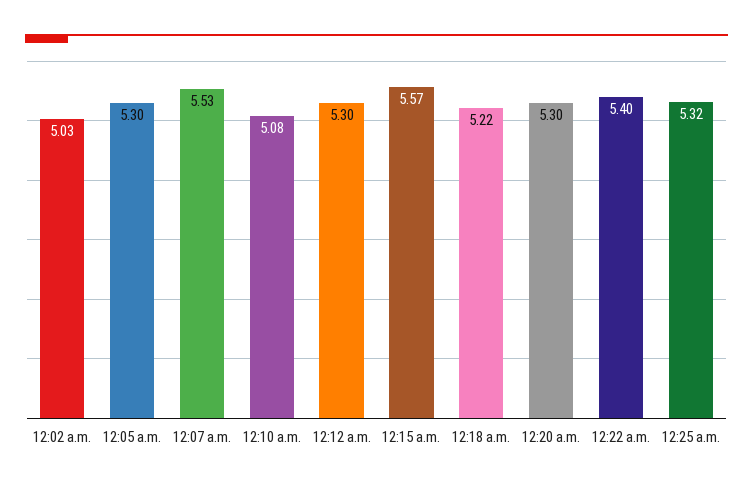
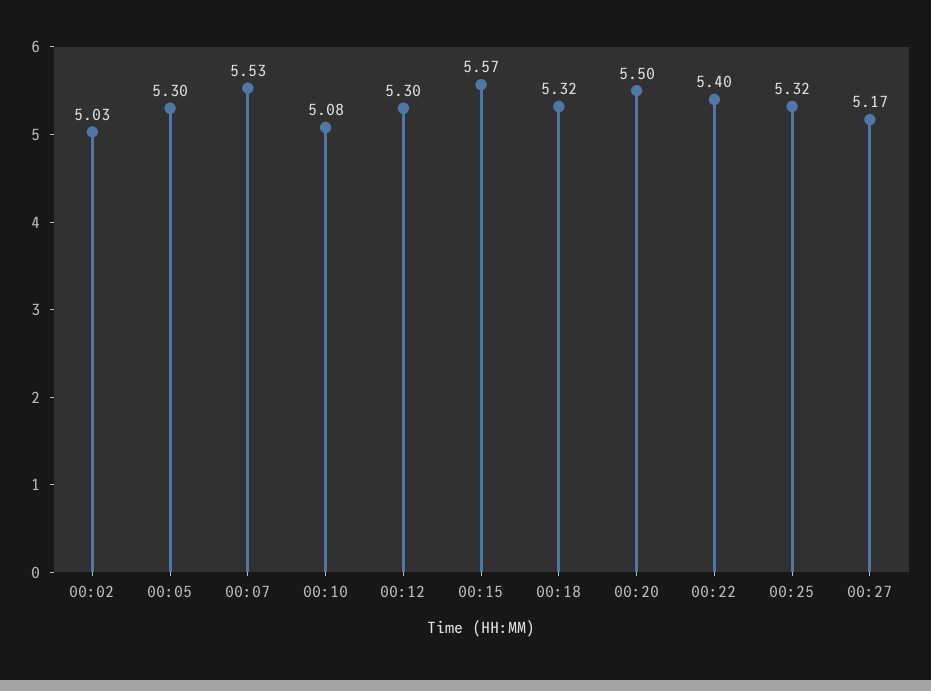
12:18 a.m.: 5.22 -> 5.32
12:20 a.m.: 5.3 -> 5.5
00:27: none -> 5.17

